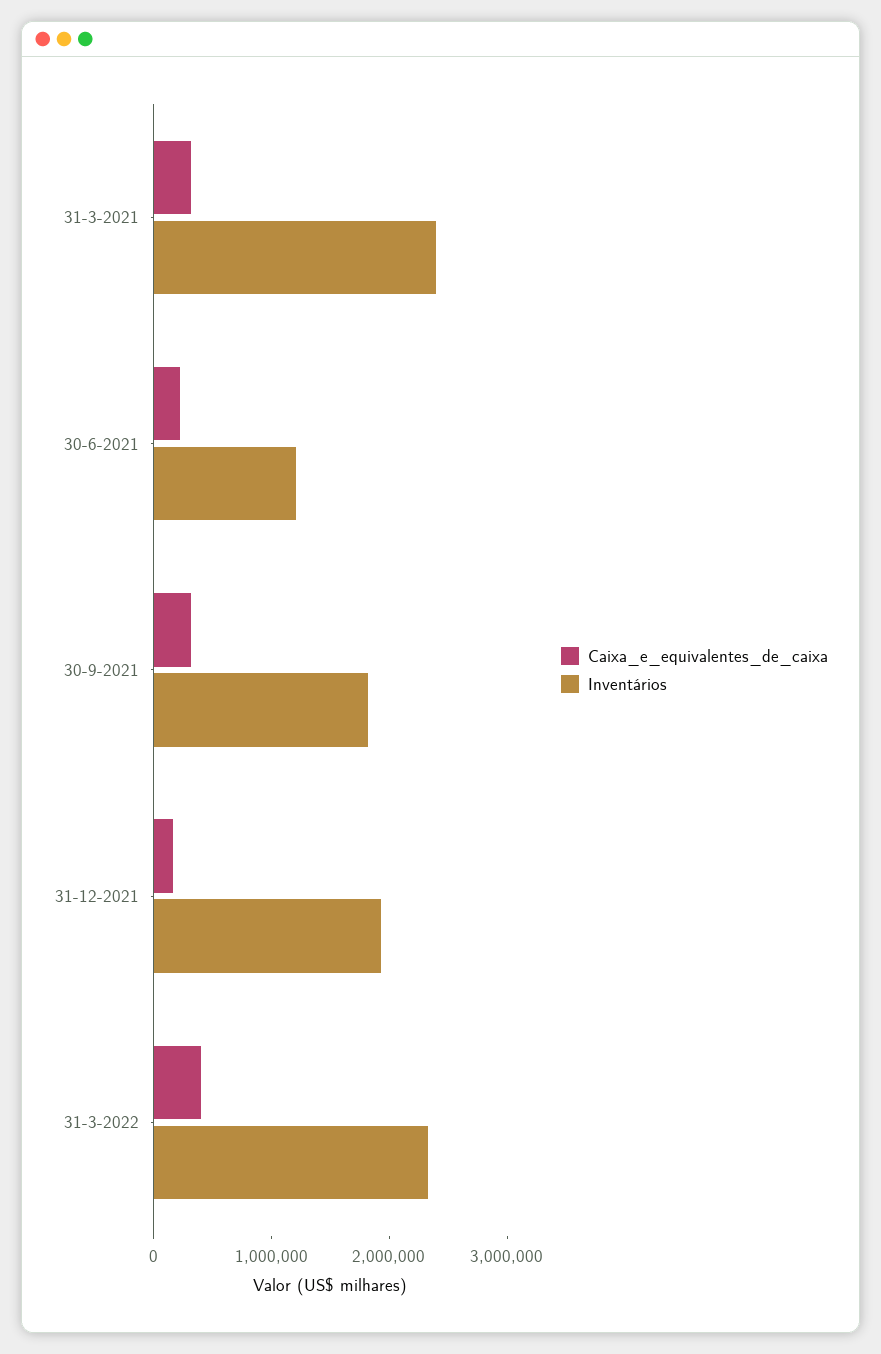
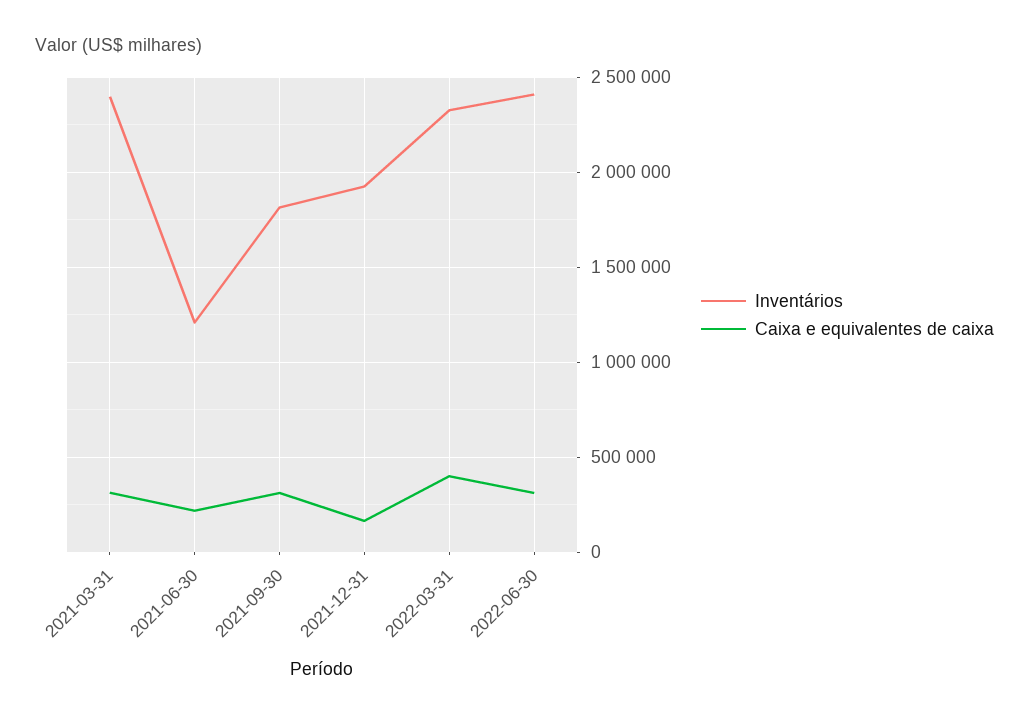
Inventários, 2022-06-30: none -> 2400000
Caixa_e_equivalentes_de_caixa, 2022-06-30: none -> 300000

